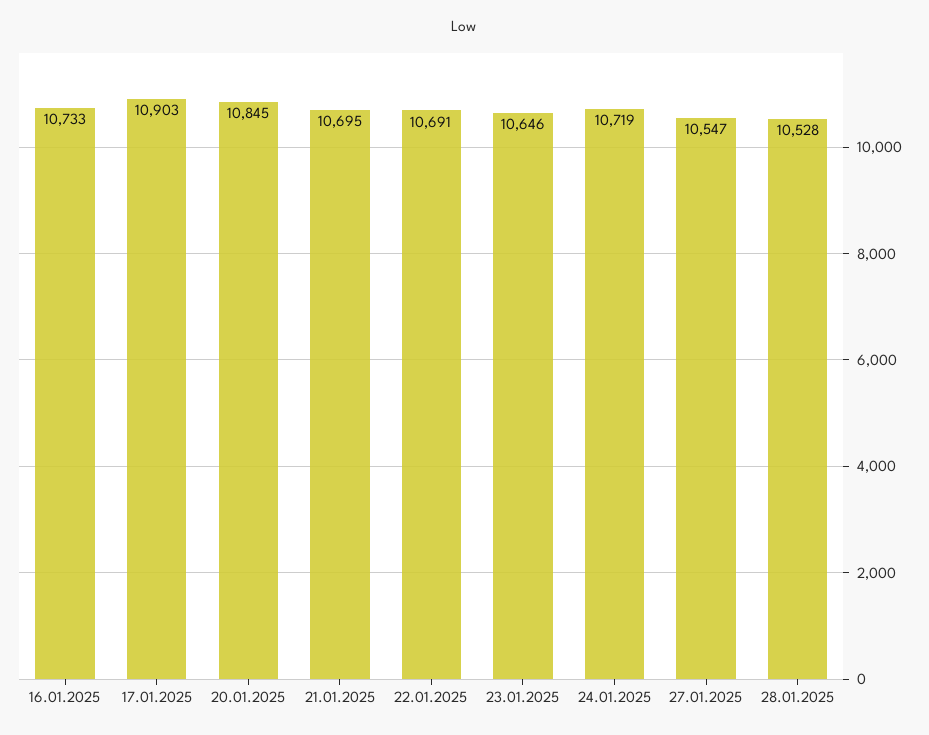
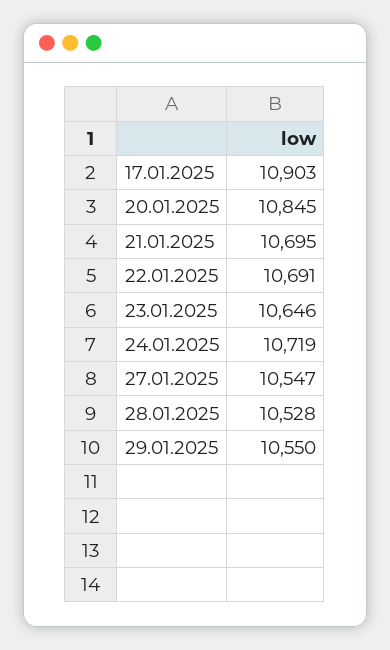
16.01.2025: 10733 -> none
29.01.2025: none -> 10550

